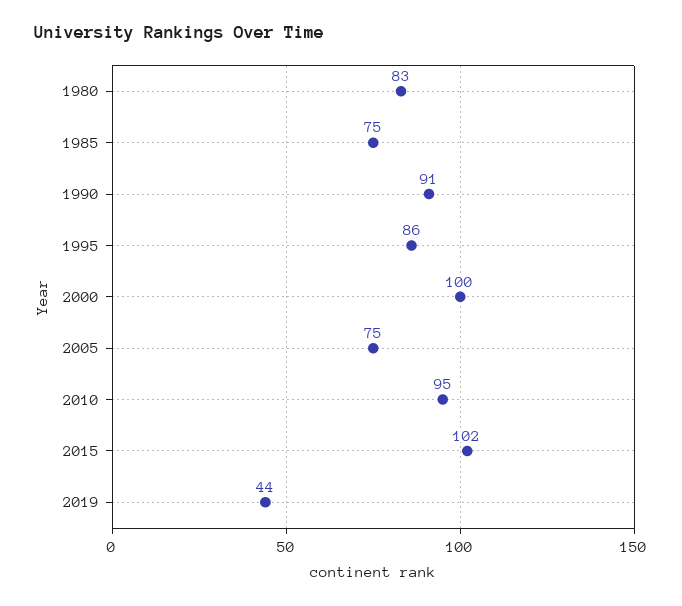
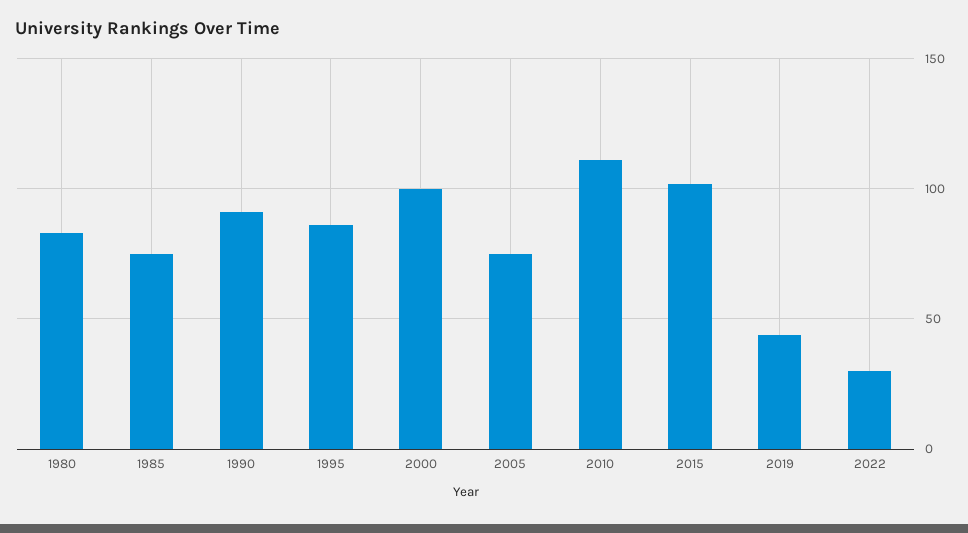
2010: 95 -> 110
2022: none -> 30

